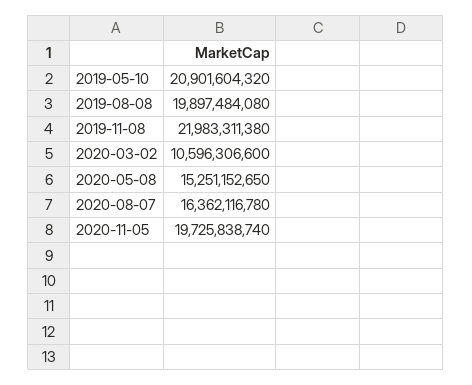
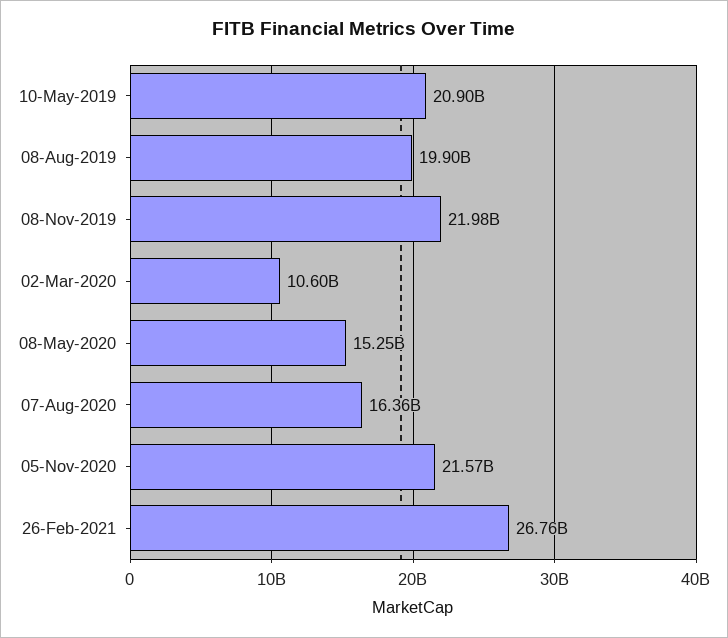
2020-11-05: 19725838740 -> 21570000000
26-Feb-2021: none -> 26760000000

